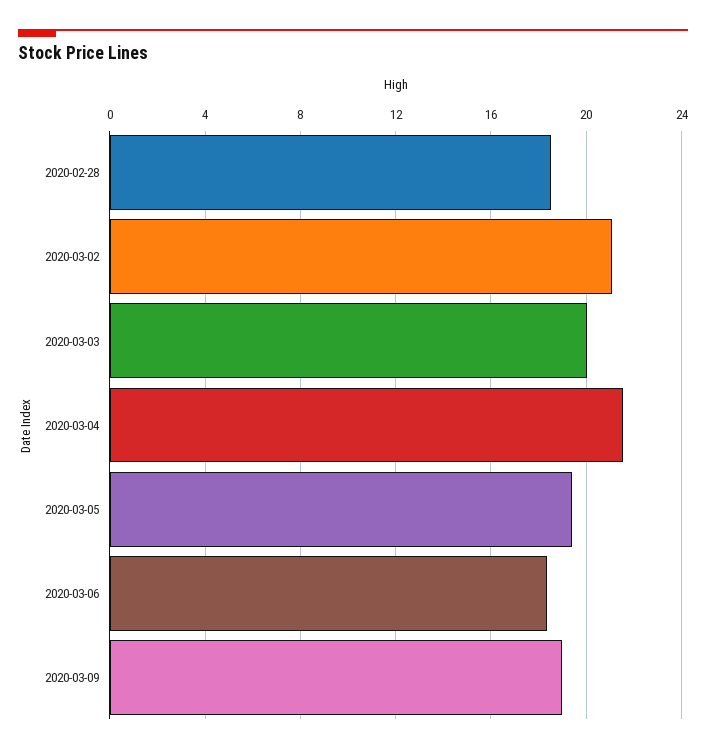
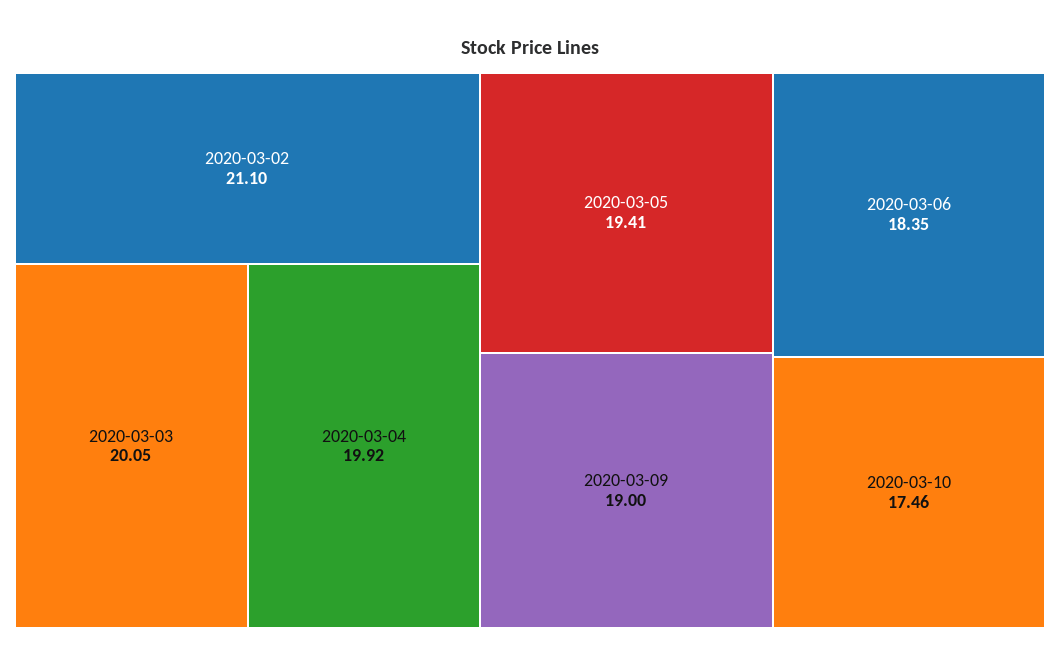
2020-02-28: 18.5 -> none
2020-03-04: 21.5 -> 19.92
2020-03-10: none -> 17.46

